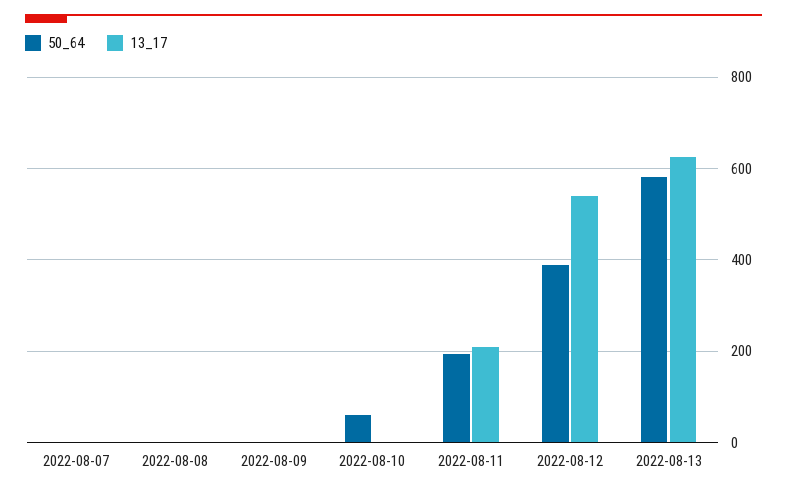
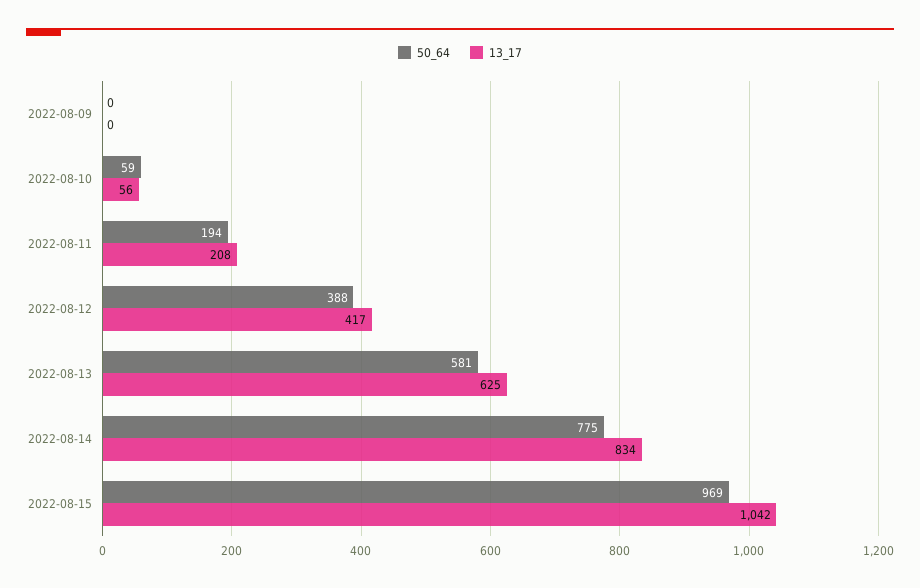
50_64, 2022-08-07: 0 -> none
13_17, 2022-08-07: 0 -> none
50_64, 2022-08-08: 0 -> none
13_17, 2022-08-08: 0 -> none
13_17, 2022-08-10: 0 -> 56
13_17, 2022-08-12: 540 -> 417
50_64, 2022-08-14: none -> 775
13_17, 2022-08-14: none -> 834
50_64, 2022-08-15: none -> 969
13_17, 2022-08-15: none -> 1042

